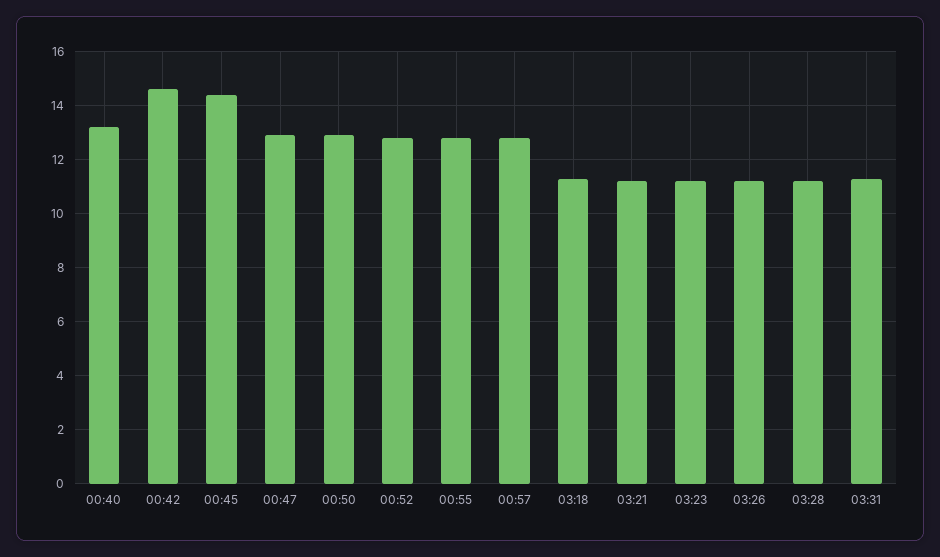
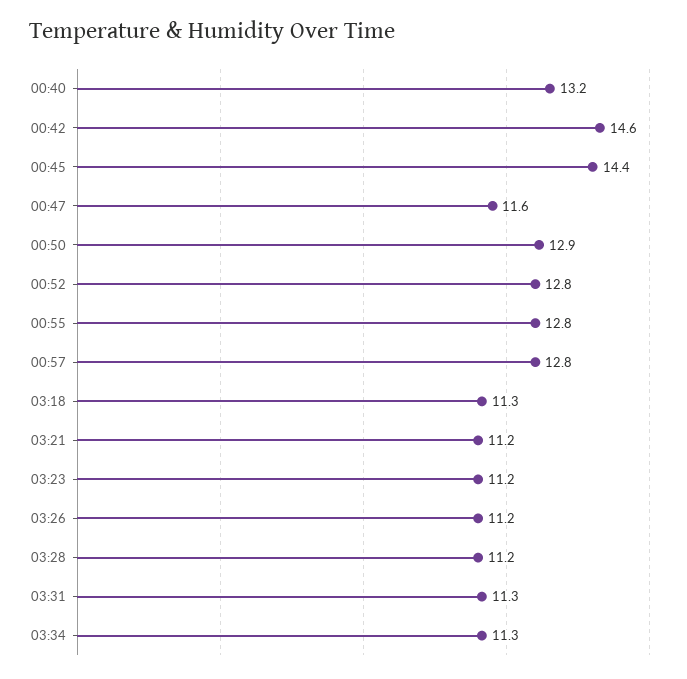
00:47: 13 -> 11.6
03:34: none -> 11.3

